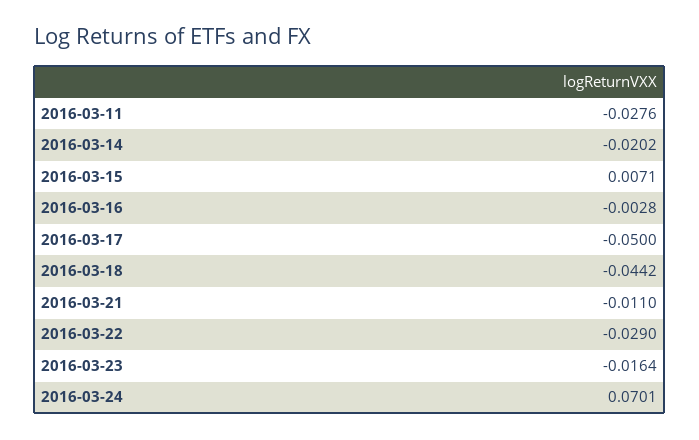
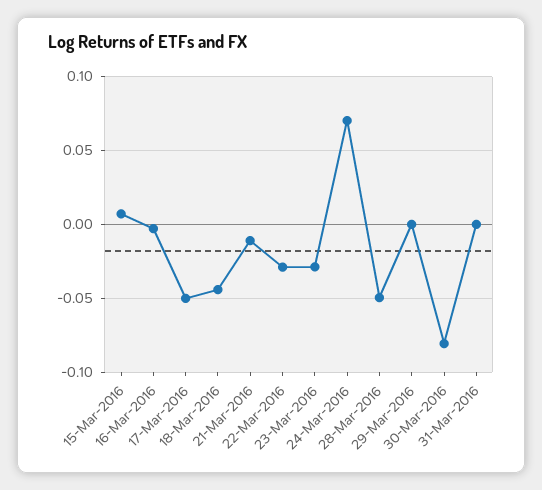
2016-03-11: -0.0276 -> none
2016-03-14: -0.0202 -> none
2016-03-23: -0.0164 -> -0.03
28-Mar-2016: none -> -0.05
29-Mar-2016: none -> 0
30-Mar-2016: none -> -0.08
31-Mar-2016: none -> 0

